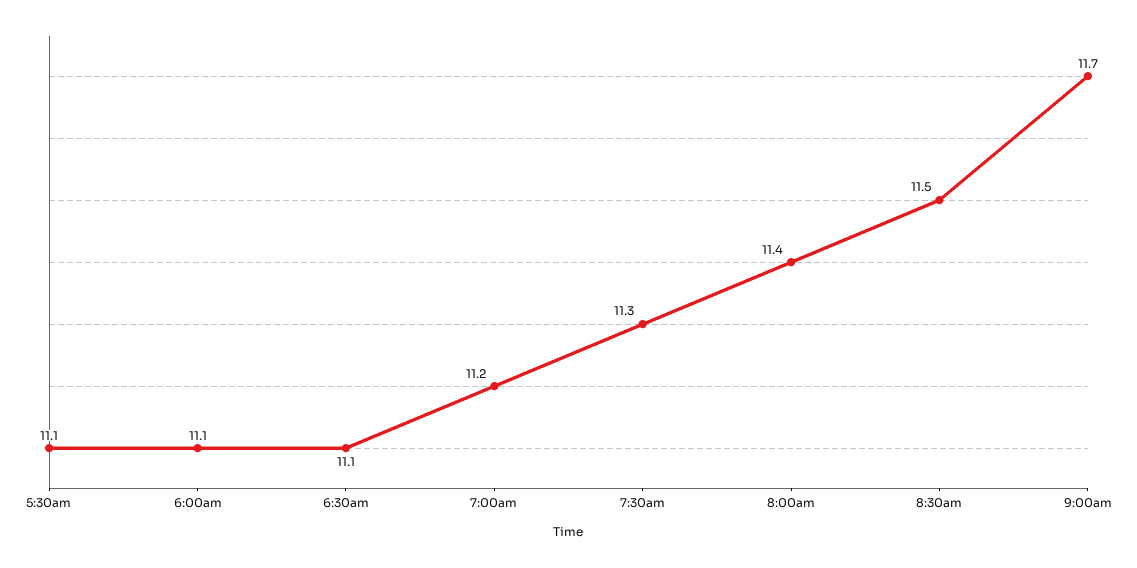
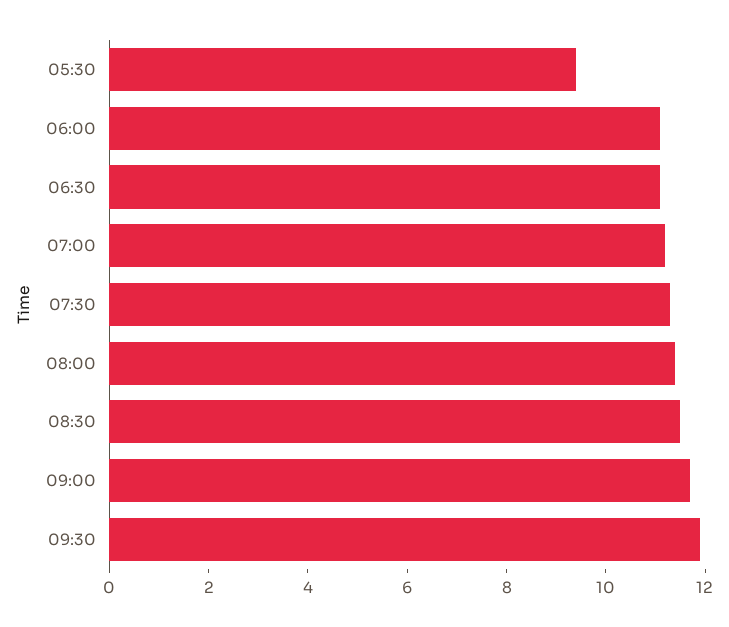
5:30am: 11.1 -> 9.5
09:30: none -> 12

